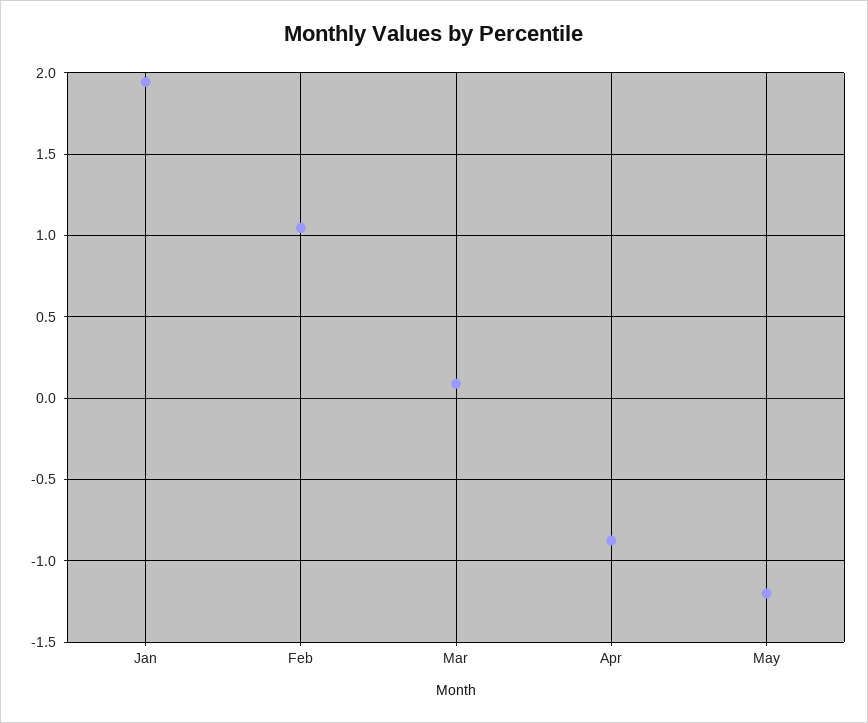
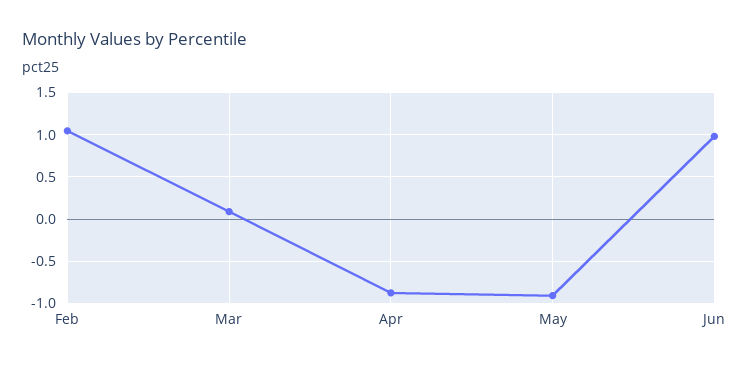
Jan: 1.95 -> none
May: -1.2 -> -0.9
Jun: none -> 1

